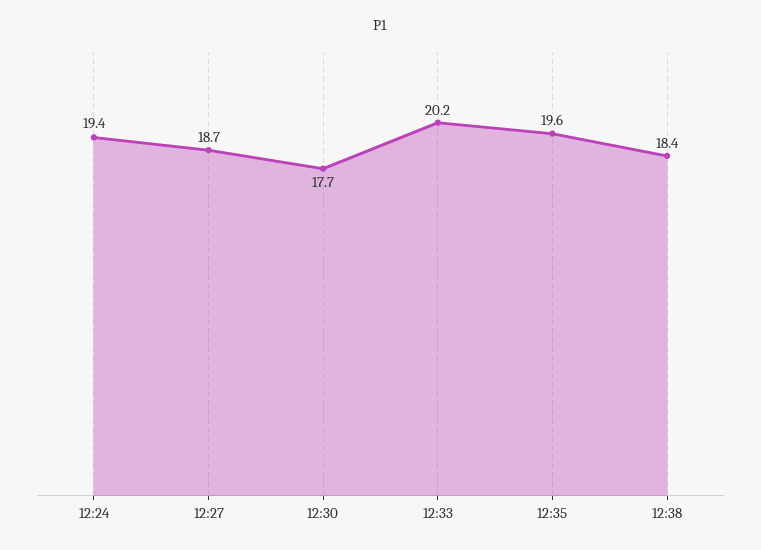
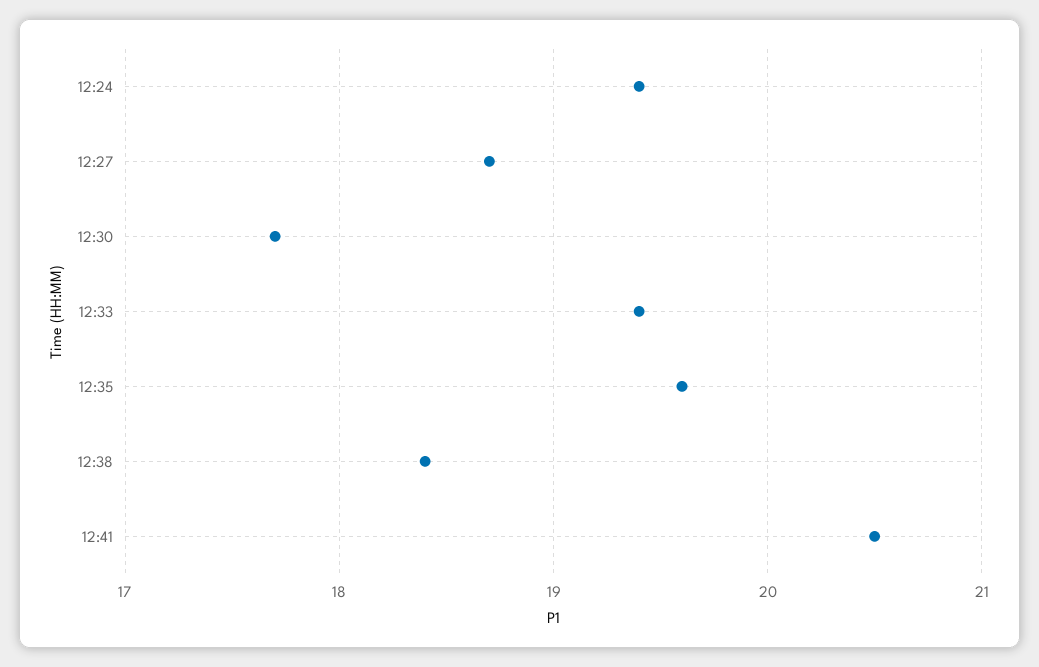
12:33: 20.2 -> 19.4
12:41: none -> 20.5

